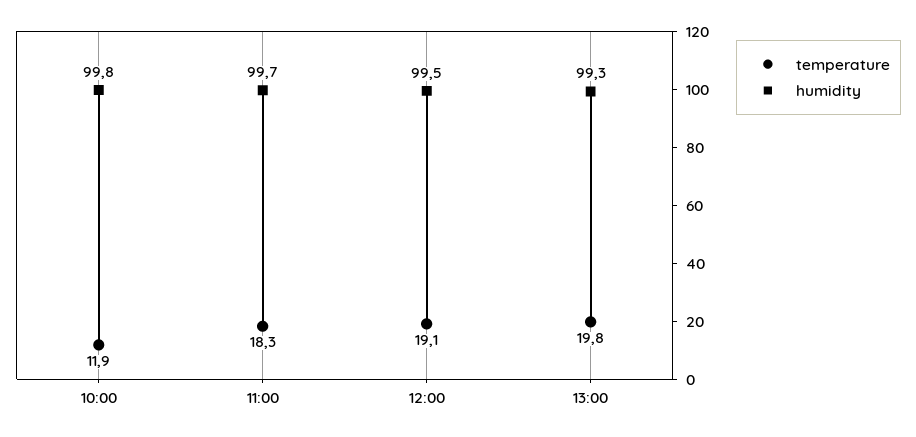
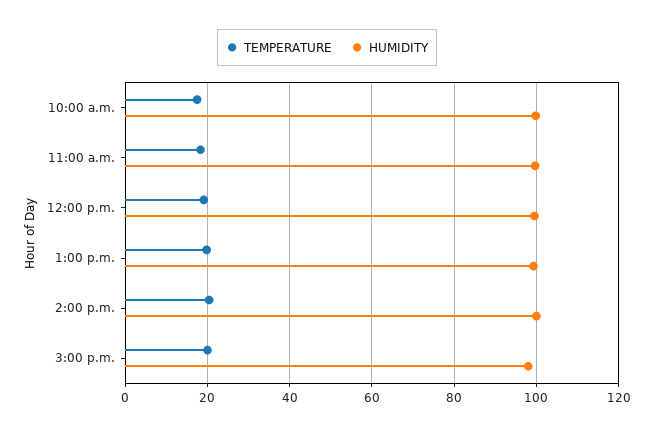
temperature, 10:00: 11.9 -> 18
temperature, 2:00 p.m.: none -> 20
humidity, 2:00 p.m.: none -> 100
temperature, 3:00 p.m.: none -> 20
humidity, 3:00 p.m.: none -> 98

